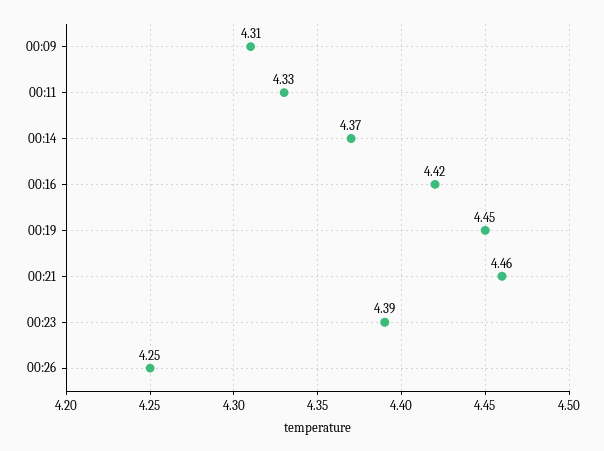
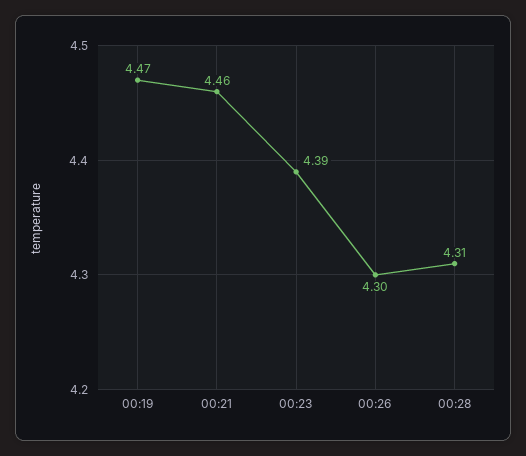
00:09: 4.31 -> none
00:11: 4.33 -> none
00:14: 4.37 -> none
00:16: 4.42 -> none
00:19: 4.45 -> 4.47
00:26: 4.25 -> 4.3
00:28: none -> 4.31

